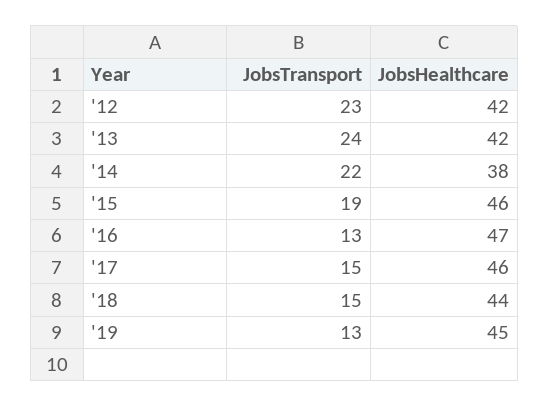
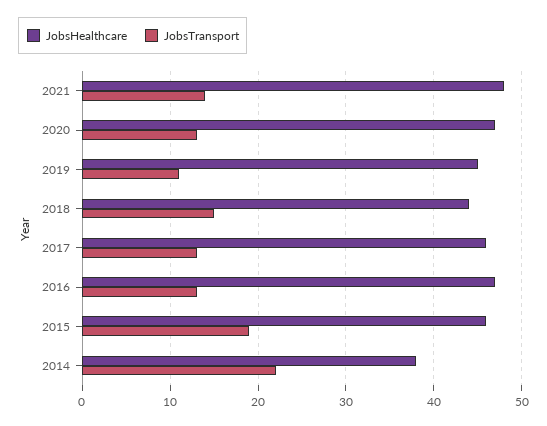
JobsTransport, '12: 23 -> none
JobsHealthcare, '12: 42 -> none
JobsTransport, '13: 24 -> none
JobsHealthcare, '13: 42 -> none
JobsTransport, '17: 15 -> 13
JobsTransport, '19: 13 -> 11
JobsHealthcare, 2021: none -> 48
JobsTransport, 2021: none -> 14
JobsHealthcare, 2020: none -> 47
JobsTransport, 2020: none -> 13

